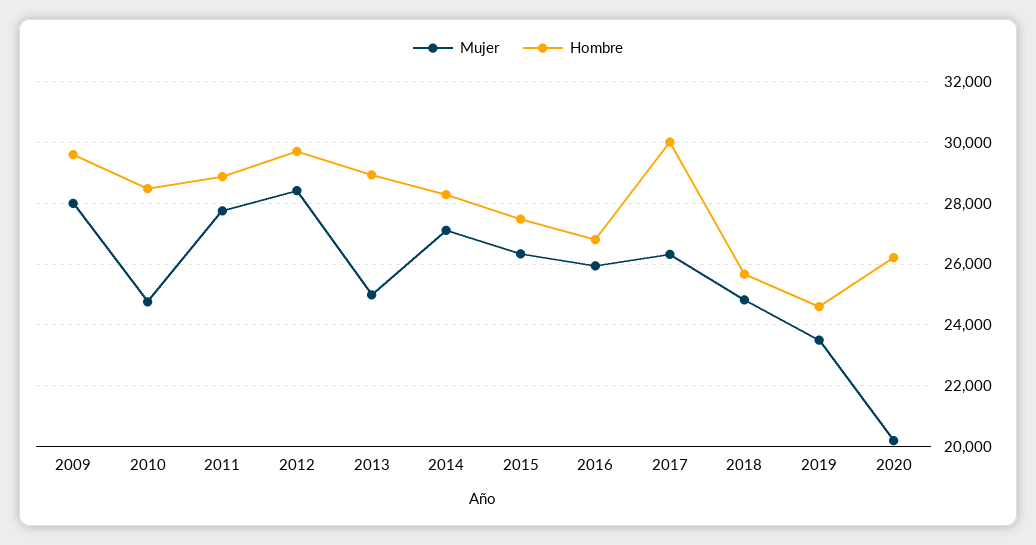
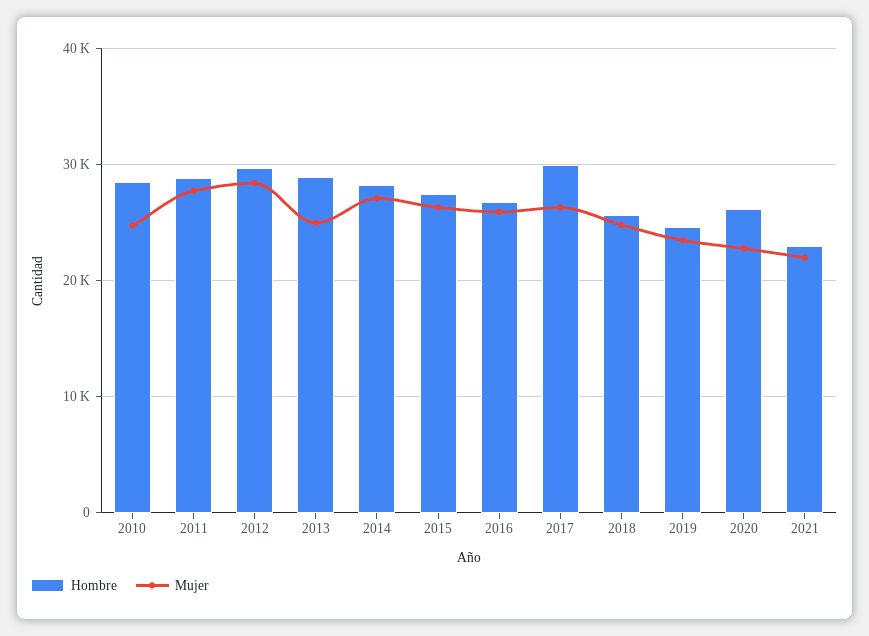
Mujer, 2009: 28000 -> none
Hombre, 2009: 29600 -> none
Mujer, 2020: 20200 -> 23000
Hombre, 2021: none -> 23000
Mujer, 2021: none -> 22000

